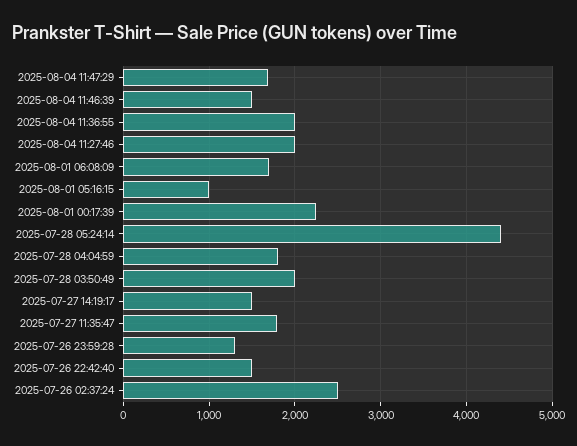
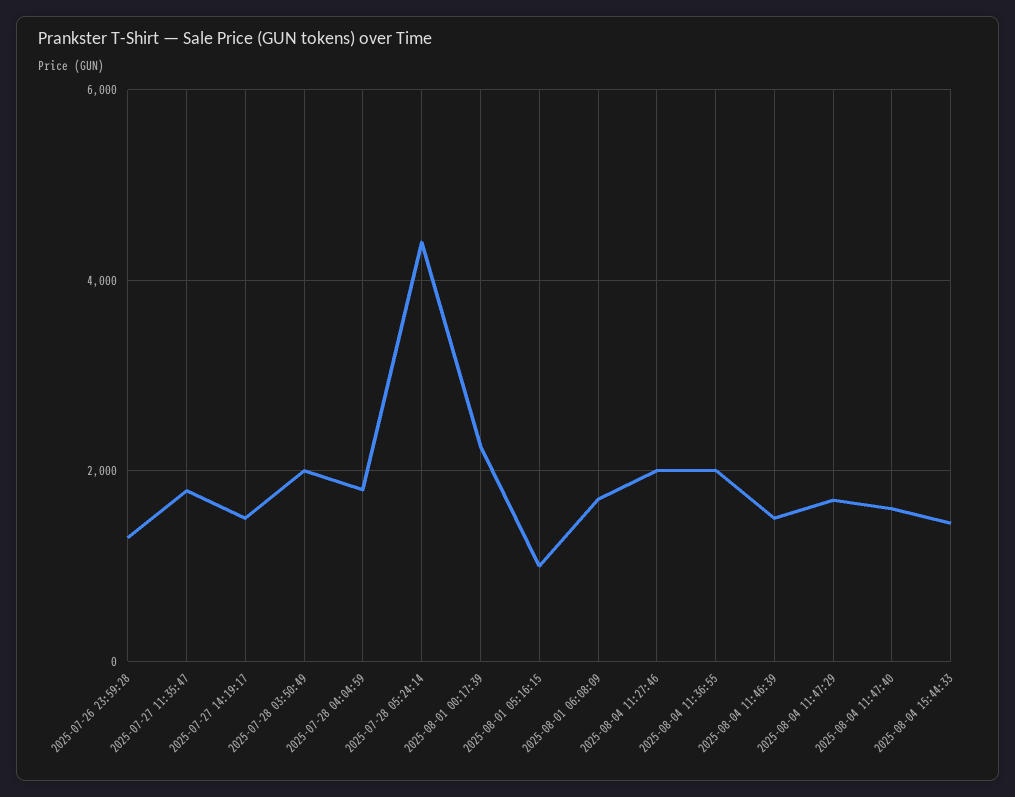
2025-07-26 22:42:40: 1500 -> none
2025-07-26 02:37:24: 2500 -> none
2025-08-04 11:47:40: none -> 1600
2025-08-04 15:44:33: none -> 1400

